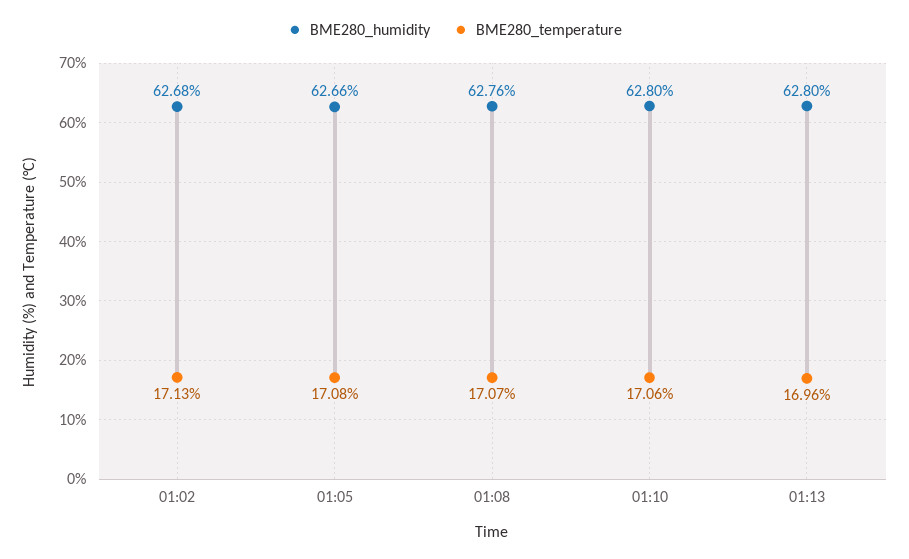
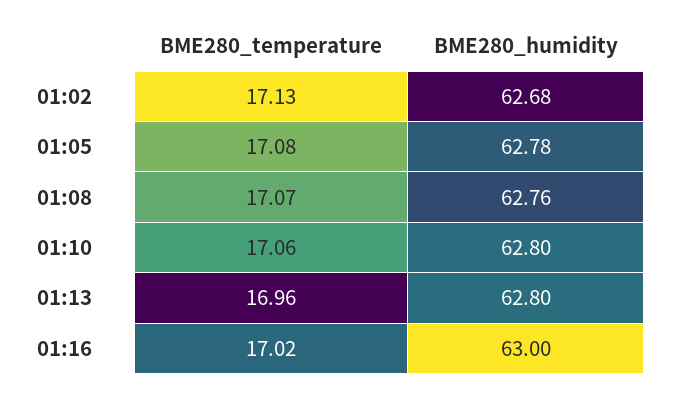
BME280_humidity, 01:05: 62.66 -> 62.78
BME280_temperature, 01:16: none -> 17.02
BME280_humidity, 01:16: none -> 63

